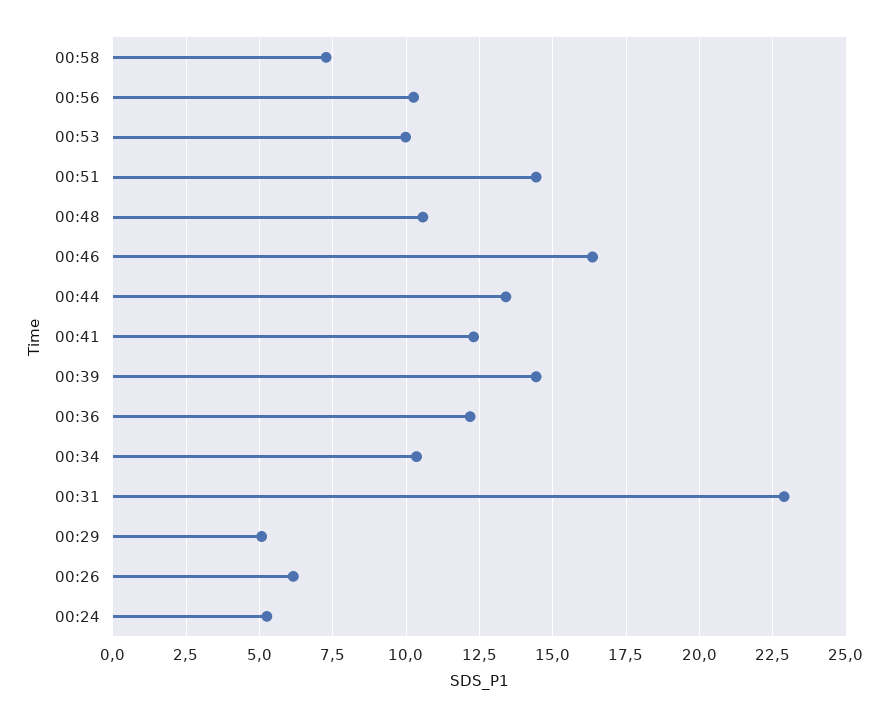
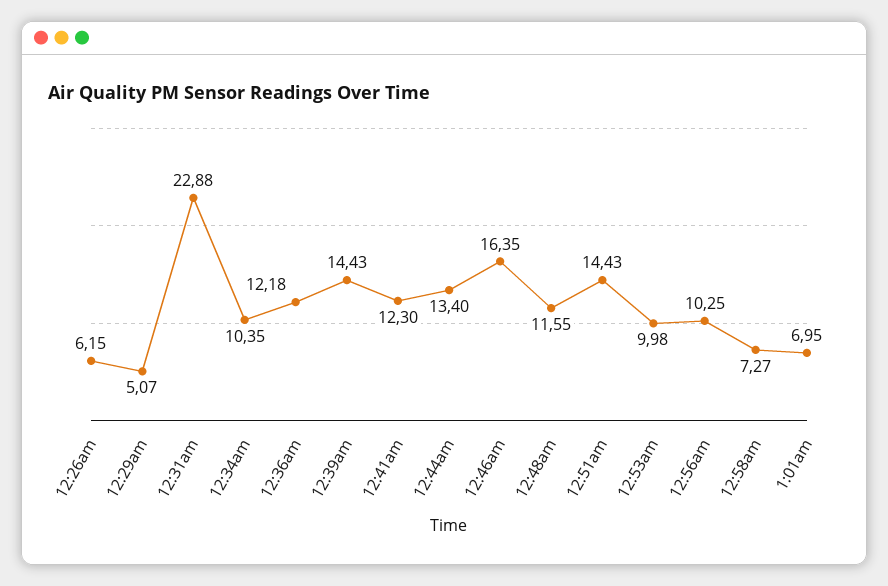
00:48: 10.5 -> 11.55
00:24: 5.25 -> none
1:01am: none -> 6.95

